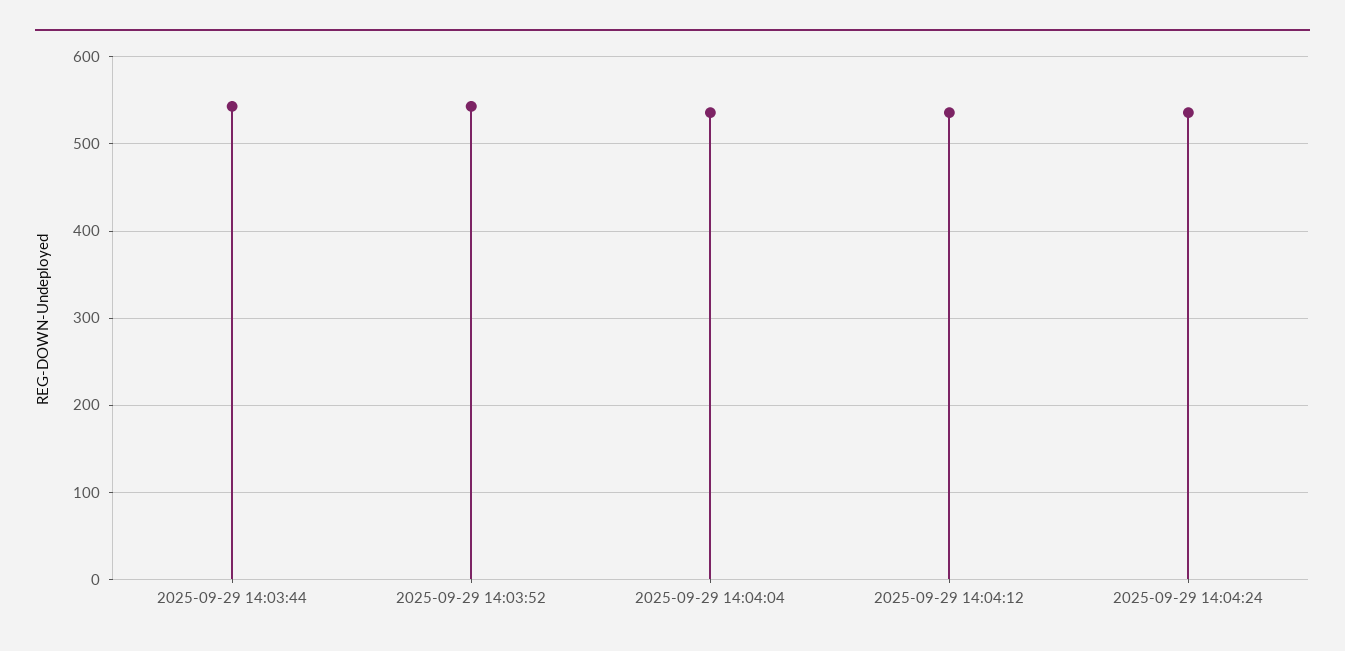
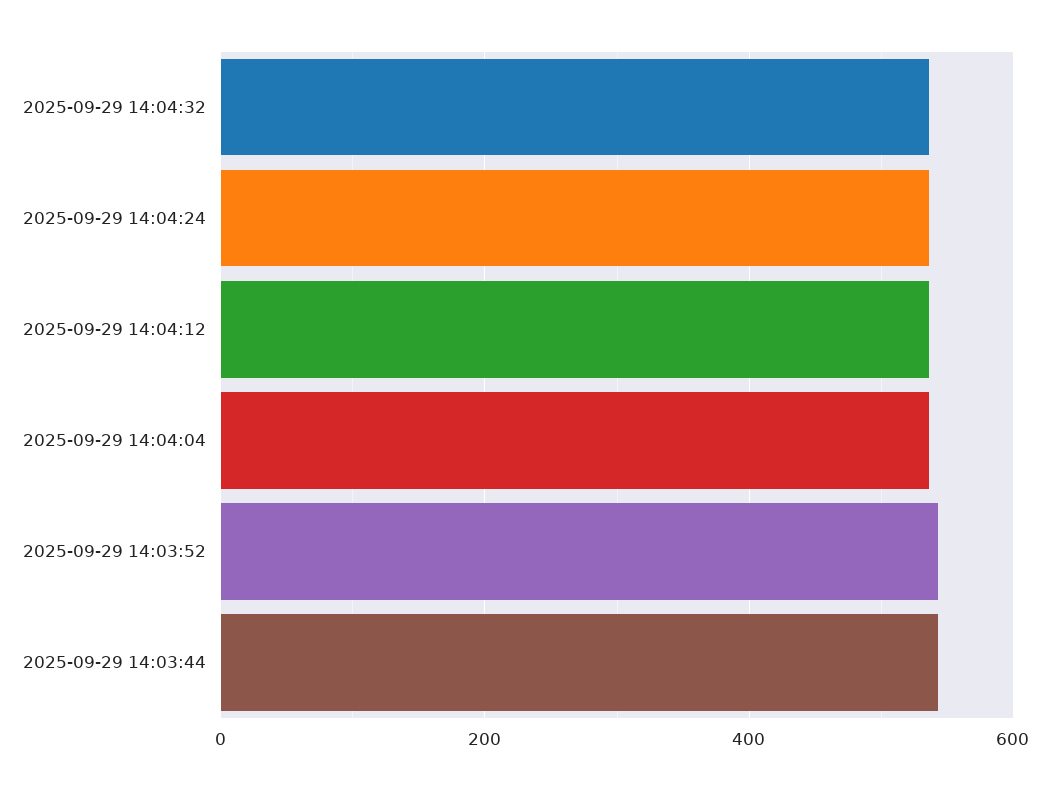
2025-09-29 14:04:32: none -> 540

